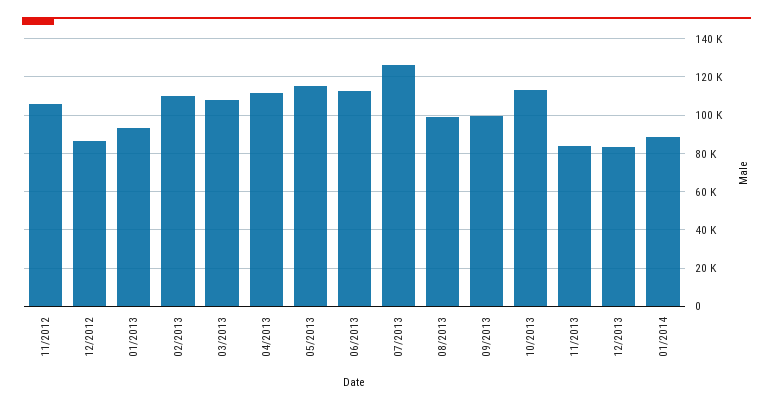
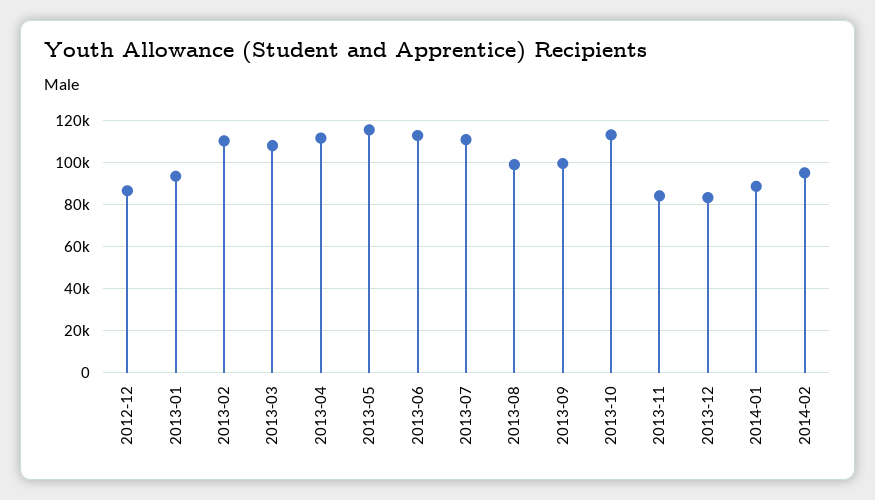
11/2012: 105000 -> none
07/2013: 125000 -> 110000
2014-02: none -> 95000

